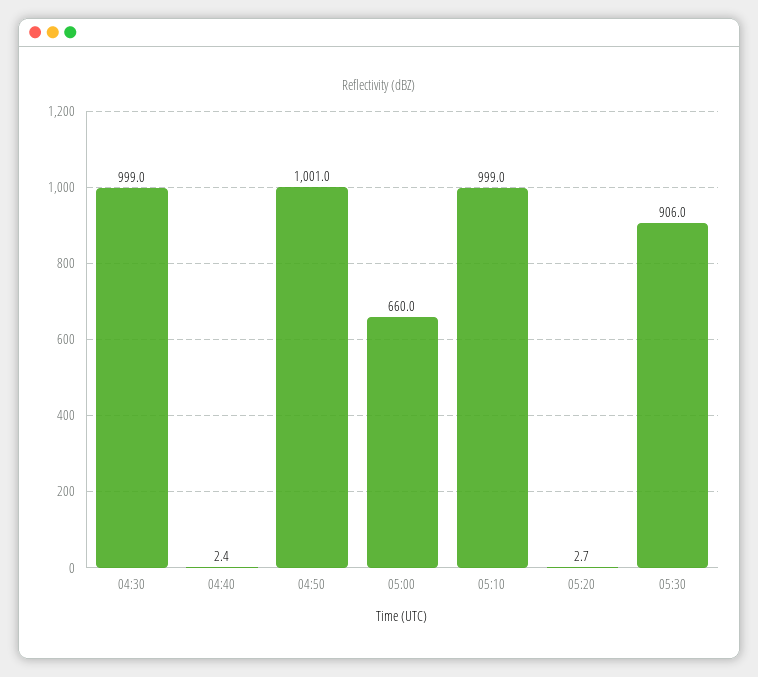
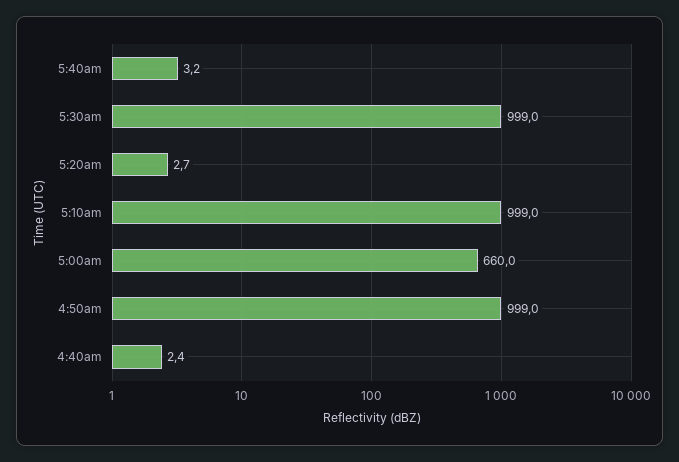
04:30: 999 -> none
04:50: 1001 -> 999
05:30: 906 -> 999
5:40am: none -> 3.2

